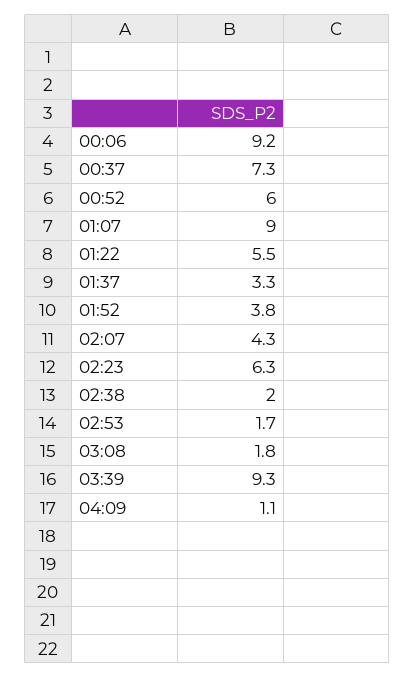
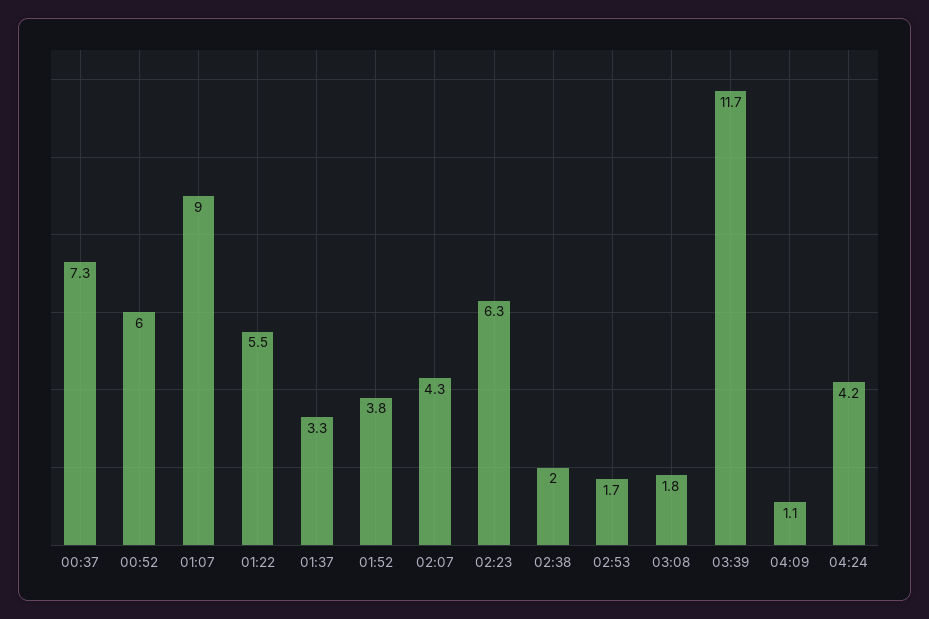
00:06: 9.2 -> none
03:39: 9.3 -> 11.7
04:24: none -> 4.2

